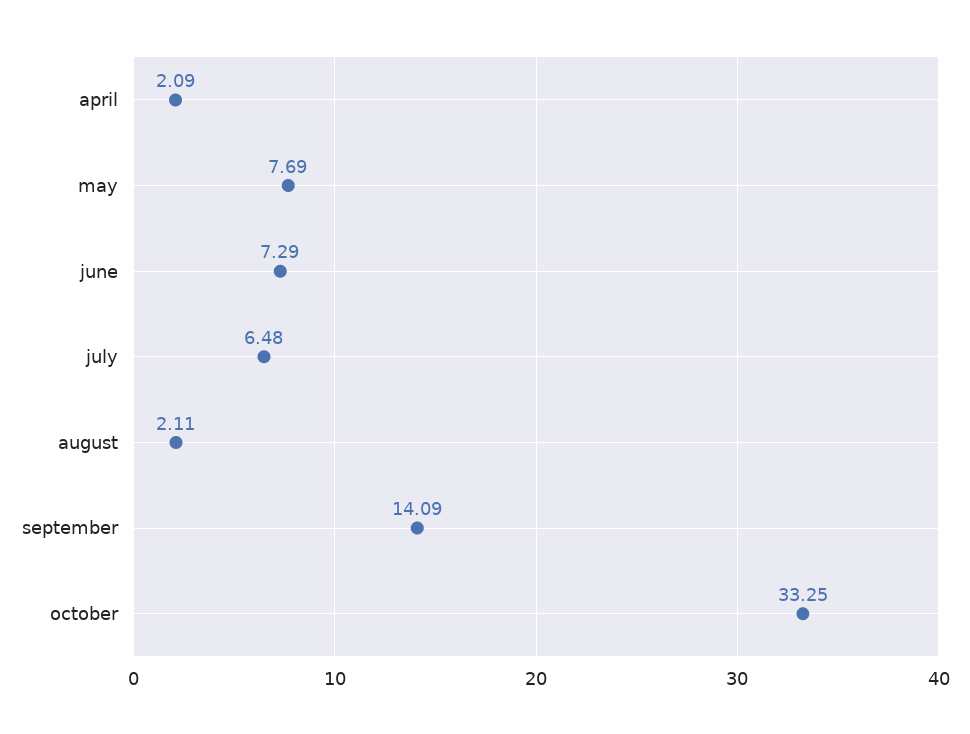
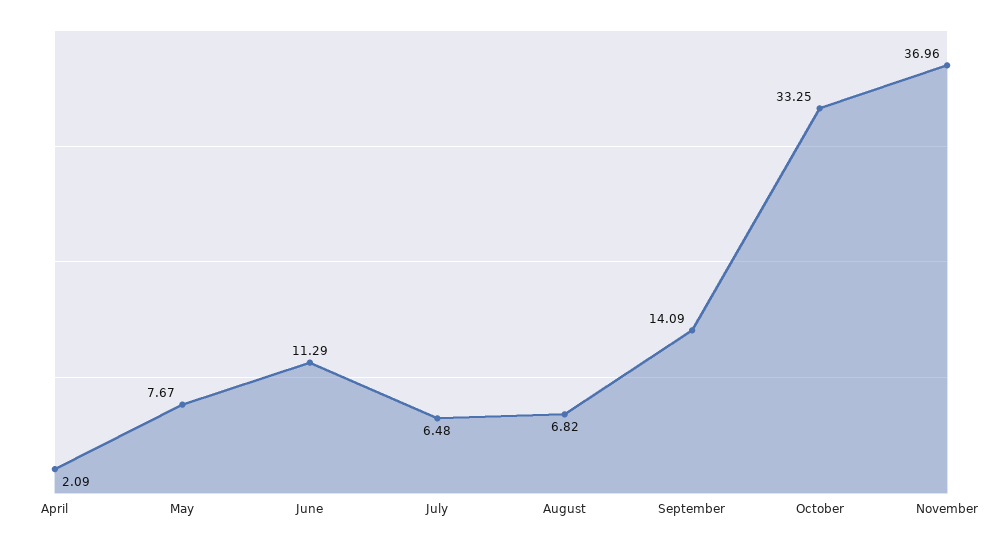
may: 7.69 -> 7.67
june: 7.29 -> 11.29
august: 2.11 -> 6.82
November: none -> 36.96

